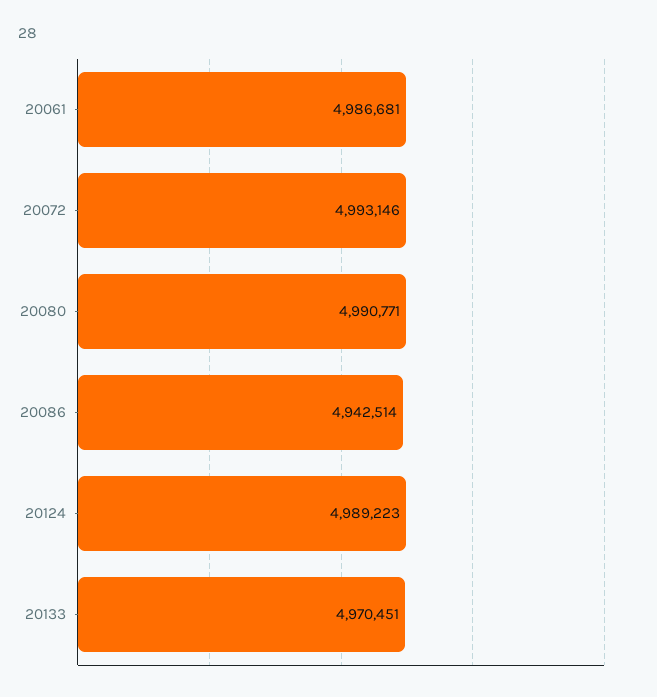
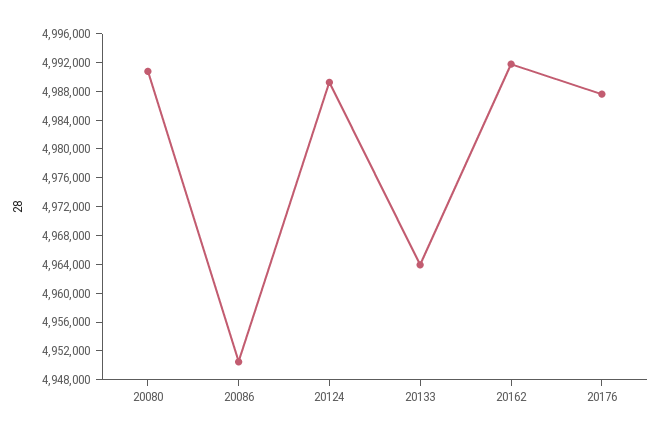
20061: 4986681 -> none
20072: 4993146 -> none
20086: 4942514 -> 4950000
20133: 4970451 -> 4964000
20162: none -> 4992000
20176: none -> 4988000

